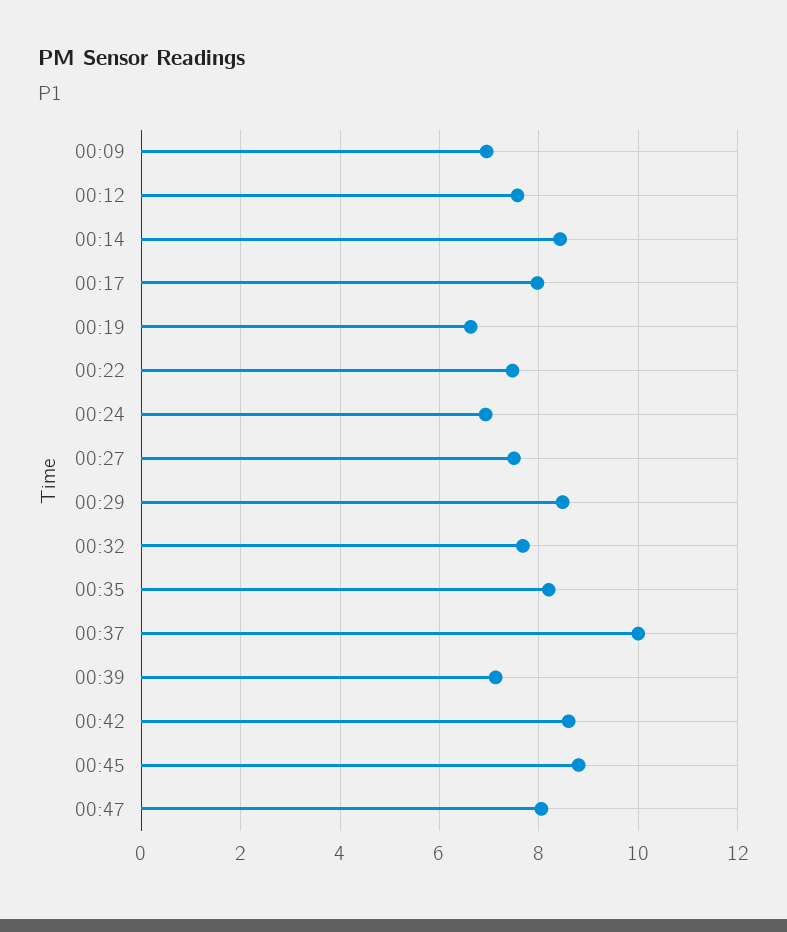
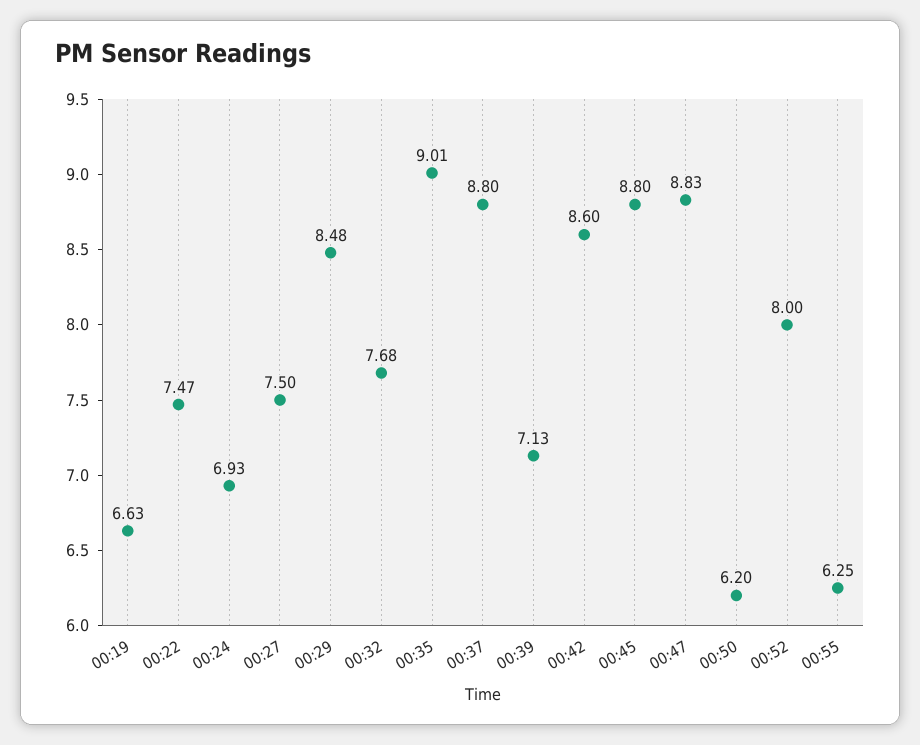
00:09: 7 -> none
00:12: 7.6 -> none
00:14: 8.4 -> none
00:17: 8 -> none
00:35: 8.2 -> 9.01
00:37: 10 -> 8.8
00:47: 8 -> 8.83
00:50: none -> 6.2
00:52: none -> 8
00:55: none -> 6.25

